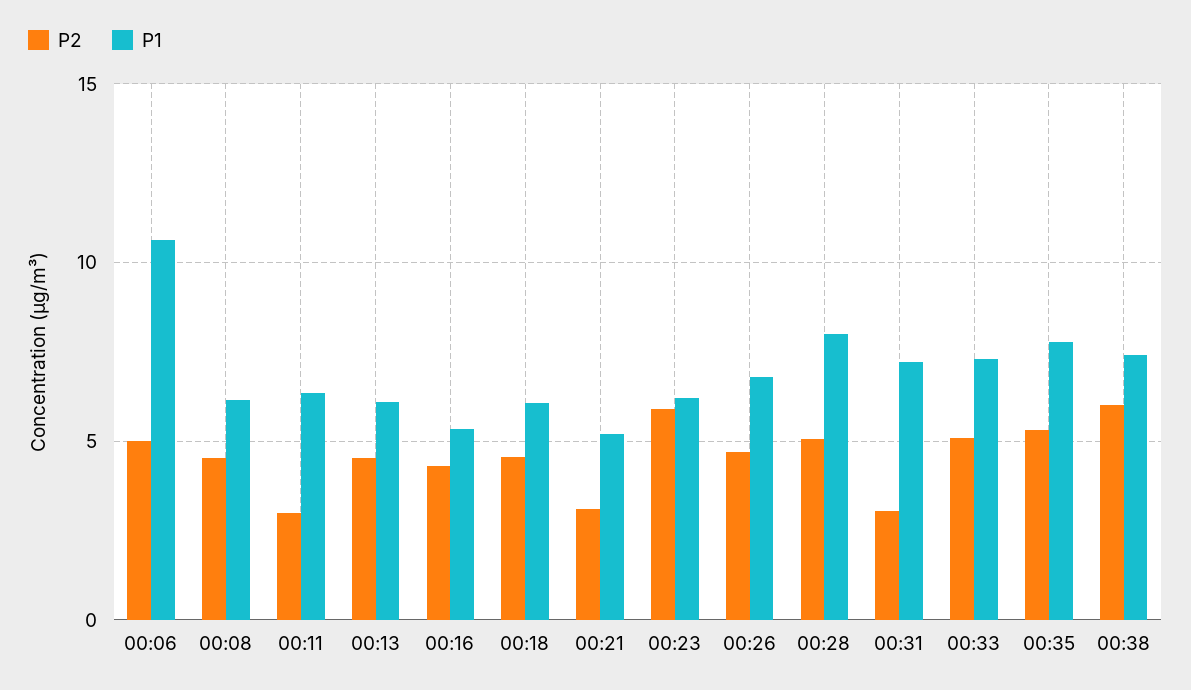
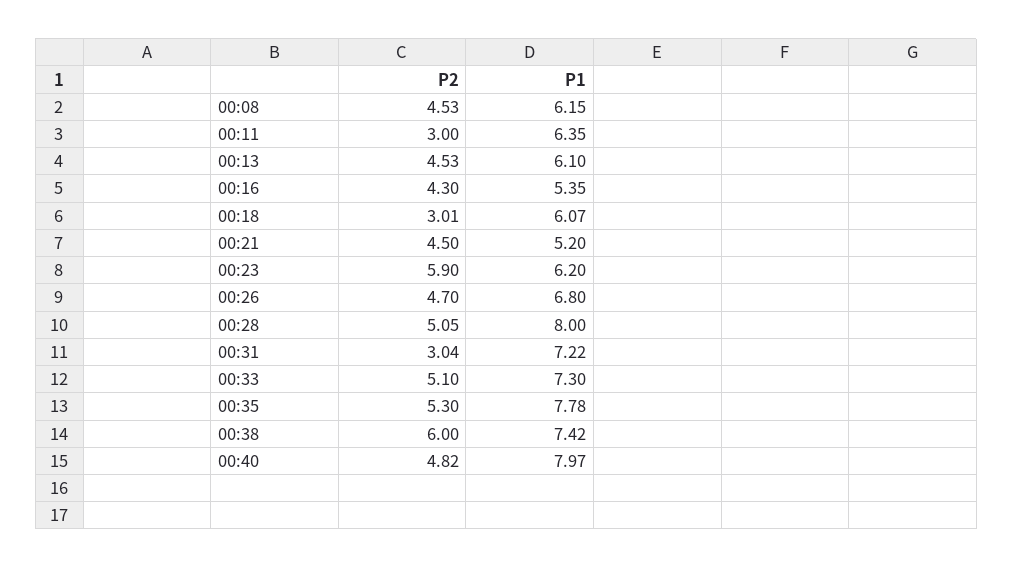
P2, 00:06: 5 -> none
P1, 00:06: 10.5 -> none
P2, 00:18: 4.5 -> 3.01
P2, 00:21: 3 -> 4.5
P2, 00:40: none -> 4.82
P1, 00:40: none -> 7.97

